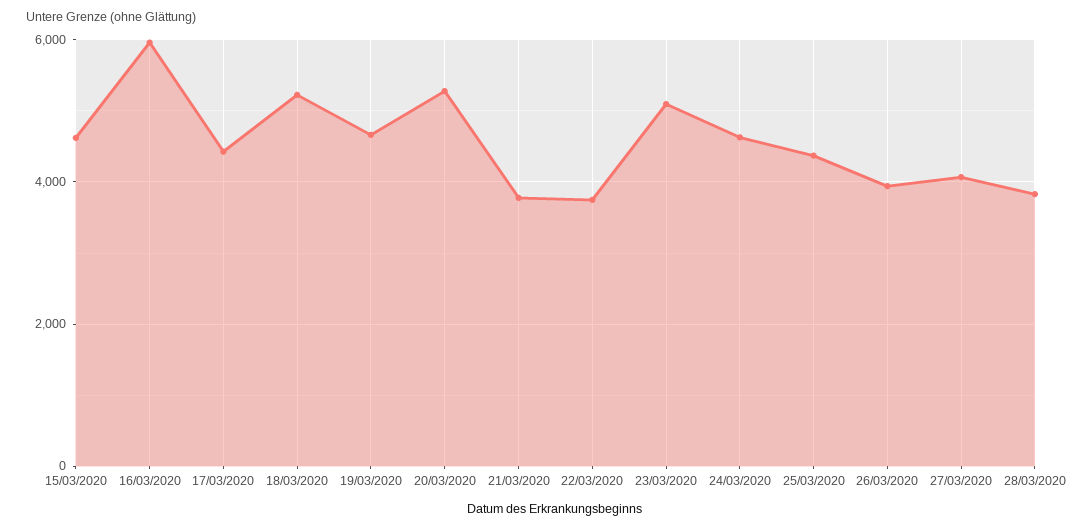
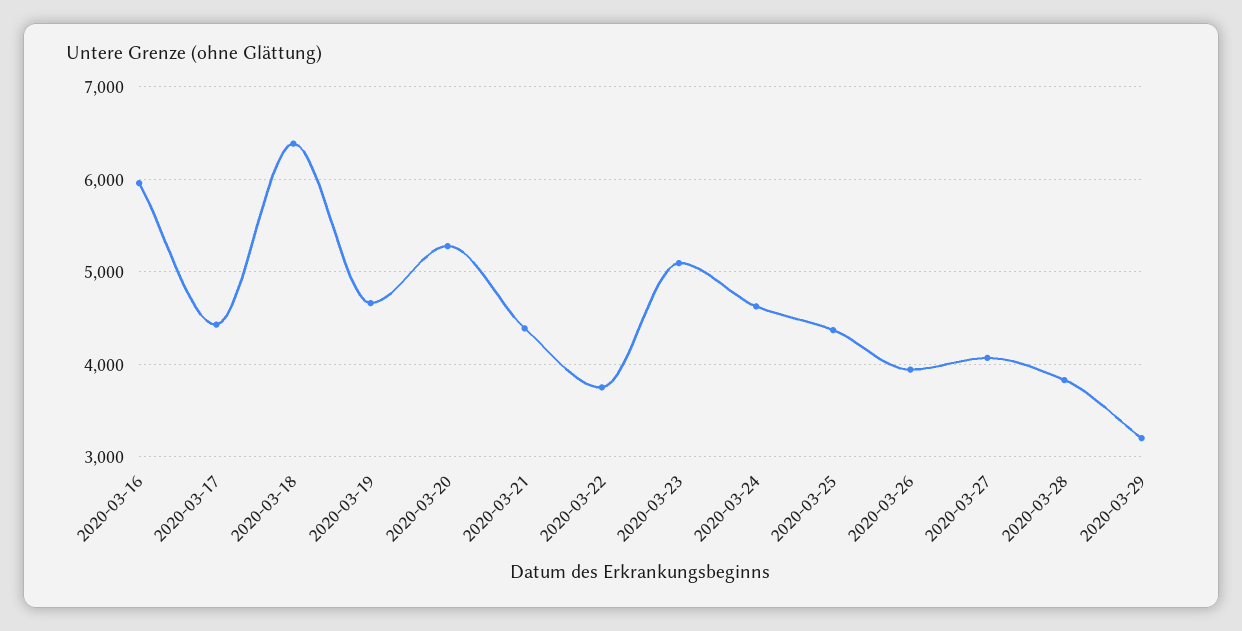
15/03/2020: 4600 -> none
18/03/2020: 5200 -> 6400
21/03/2020: 3800 -> 4400
2020-03-29: none -> 3200

